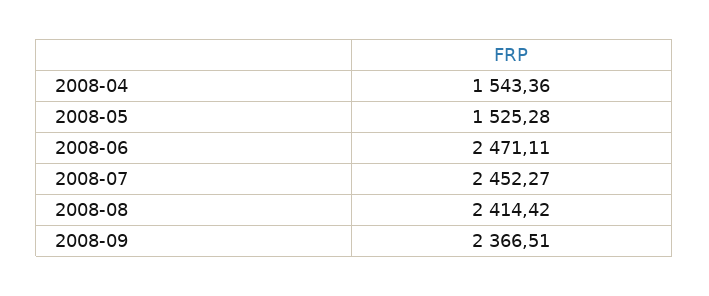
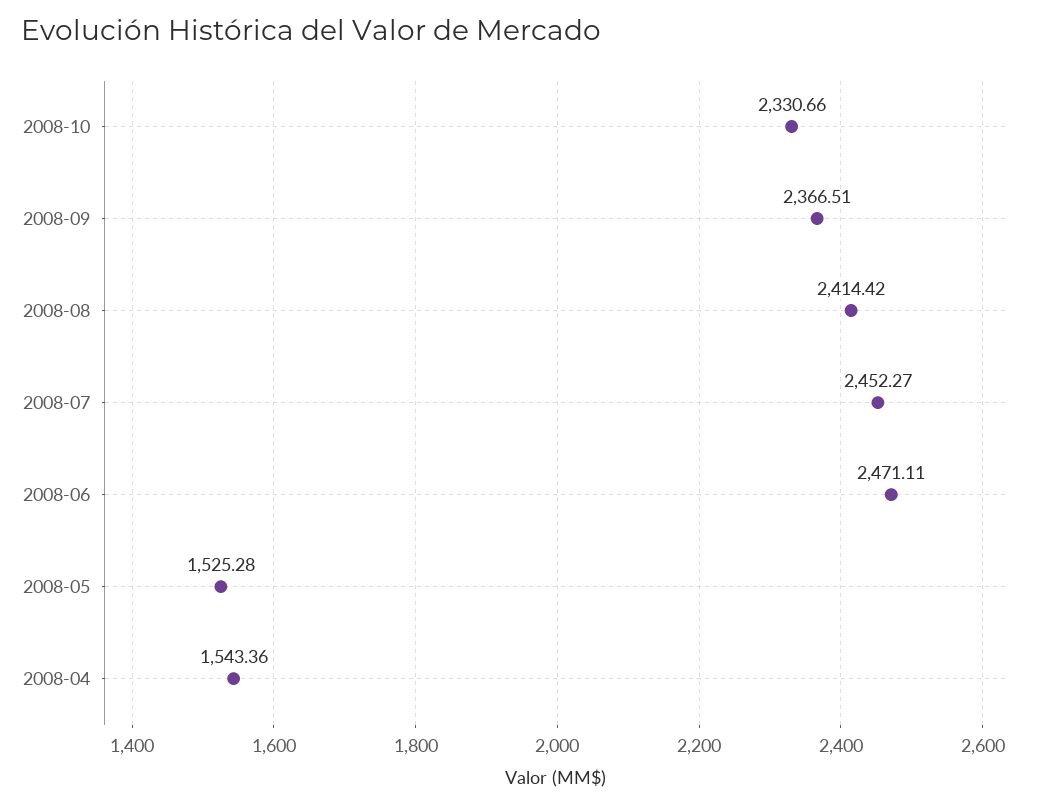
2008-10: none -> 2330.66

